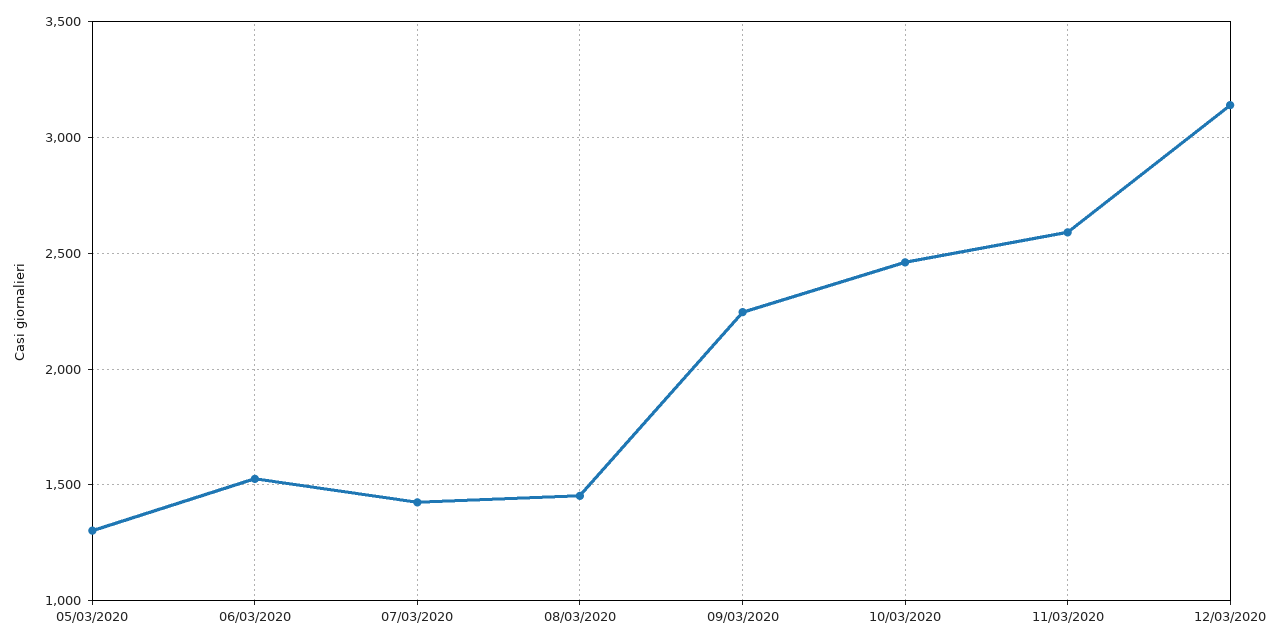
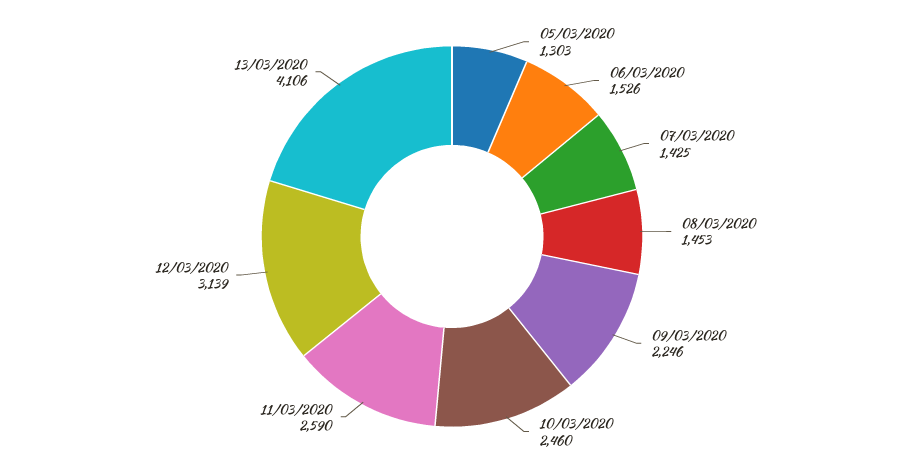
13/03/2020: none -> 4106

